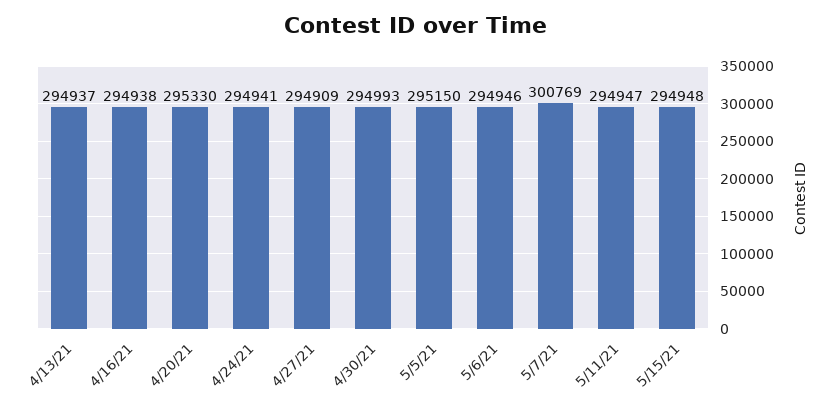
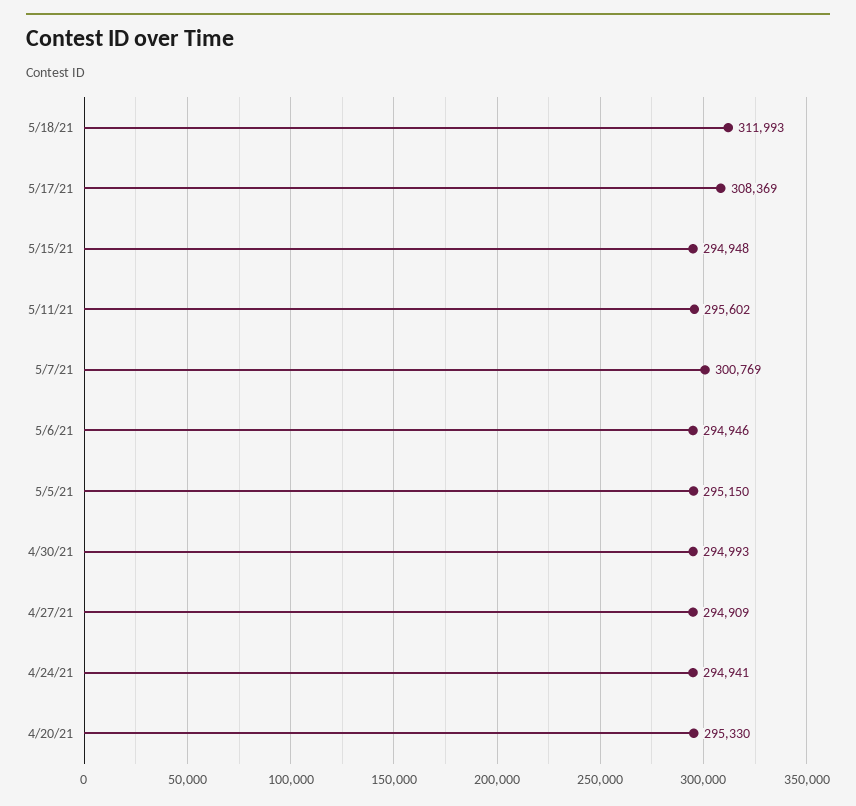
4/13/21: 294937 -> none
4/16/21: 294938 -> none
5/11/21: 294947 -> 295602
5/18/21: none -> 311993
5/17/21: none -> 308369

